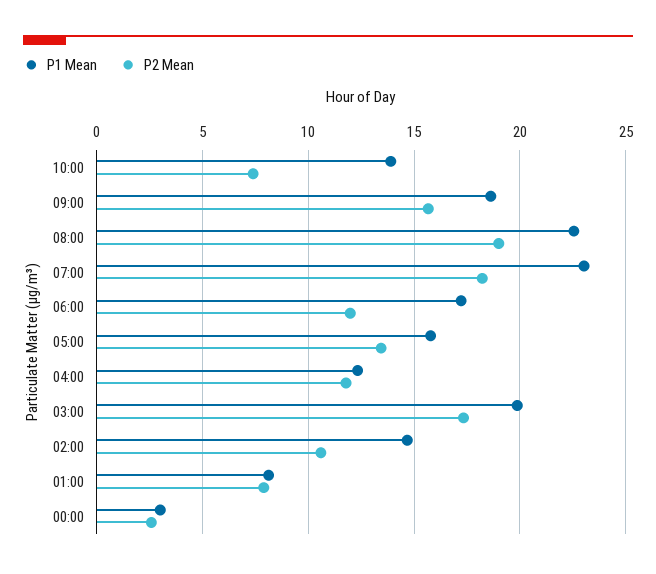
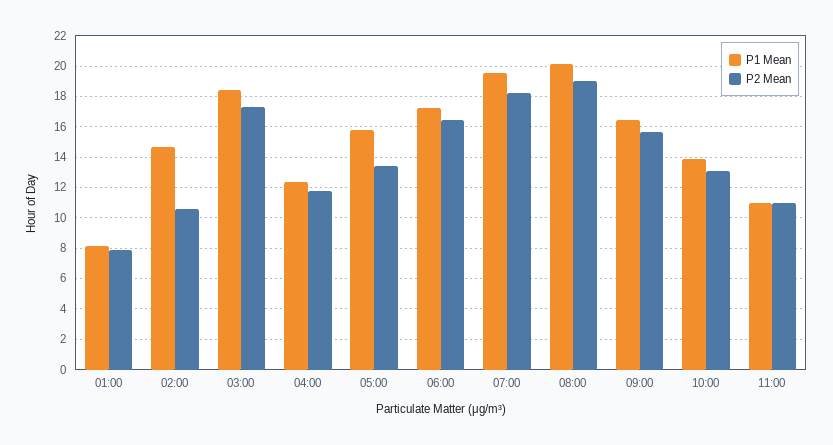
P2 Mean, 10:00: 7.5 -> 13
P1 Mean, 09:00: 18.5 -> 16.5
P1 Mean, 08:00: 22.5 -> 20
P1 Mean, 07:00: 23 -> 19.5
P2 Mean, 06:00: 12 -> 16.5
P1 Mean, 03:00: 20 -> 18.5
P1 Mean, 00:00: 3 -> none
P2 Mean, 00:00: 2.5 -> none
P1 Mean, 11:00: none -> 11
P2 Mean, 11:00: none -> 11

